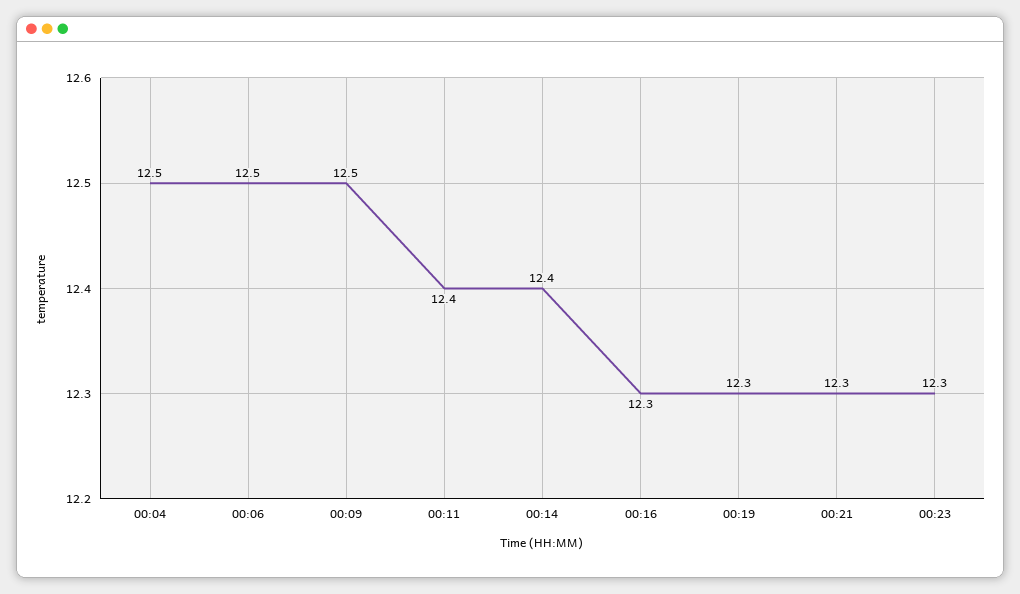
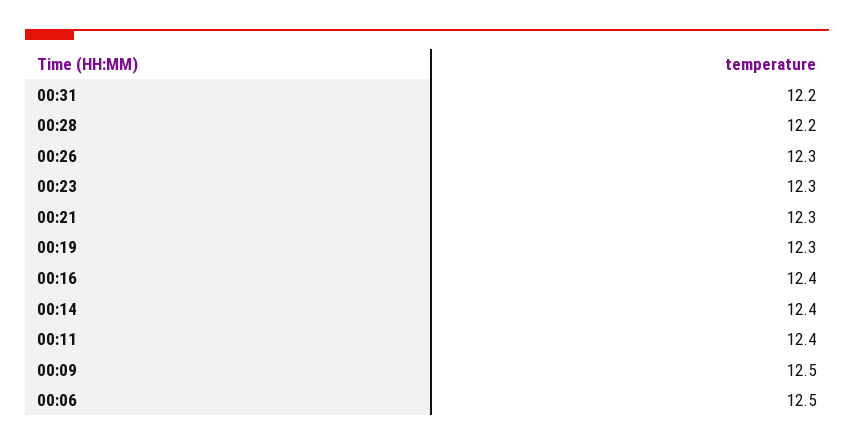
00:04: 12.5 -> none
00:16: 12.3 -> 12.4
00:31: none -> 12.2
00:28: none -> 12.2
00:26: none -> 12.3

